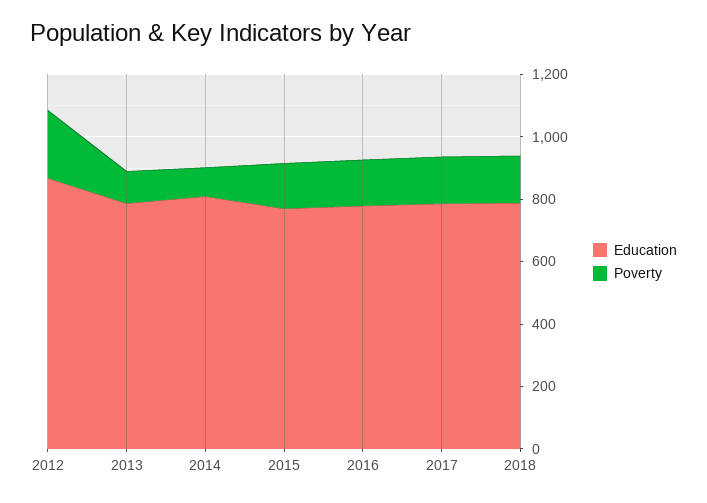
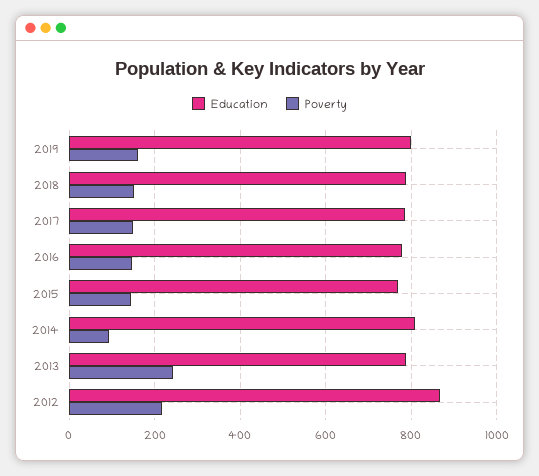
Poverty, 2013: 100 -> 240
Education, 2019: none -> 800
Poverty, 2019: none -> 160

